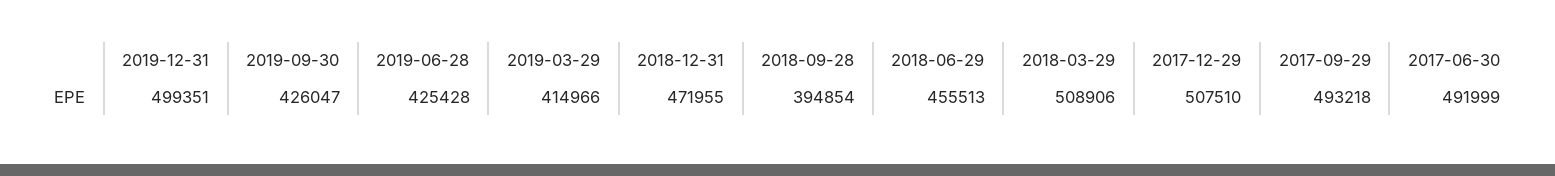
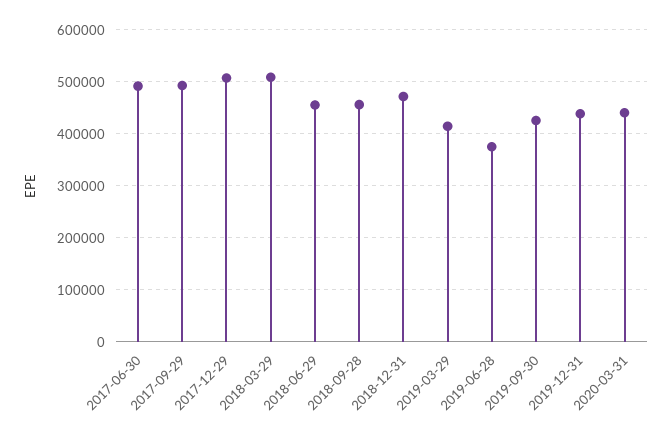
2019-12-31: 499351 -> 440000
2019-06-28: 425428 -> 380000
2018-09-28: 394854 -> 460000
2020-03-31: none -> 440000

